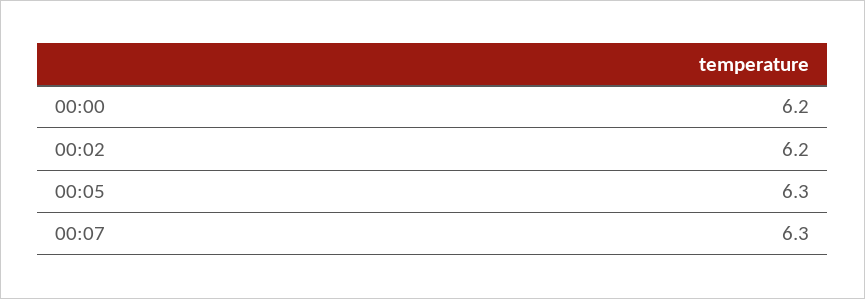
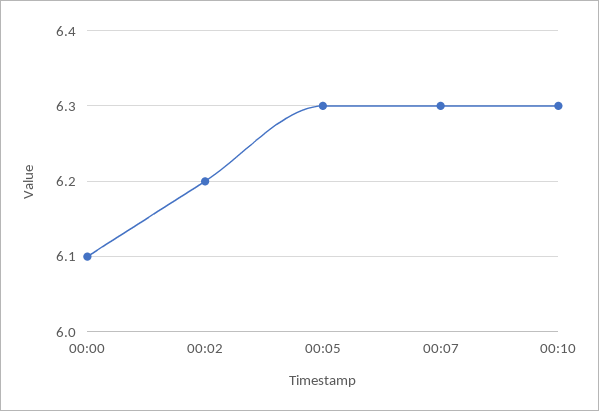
00:00: 6.2 -> 6.1
00:10: none -> 6.3

